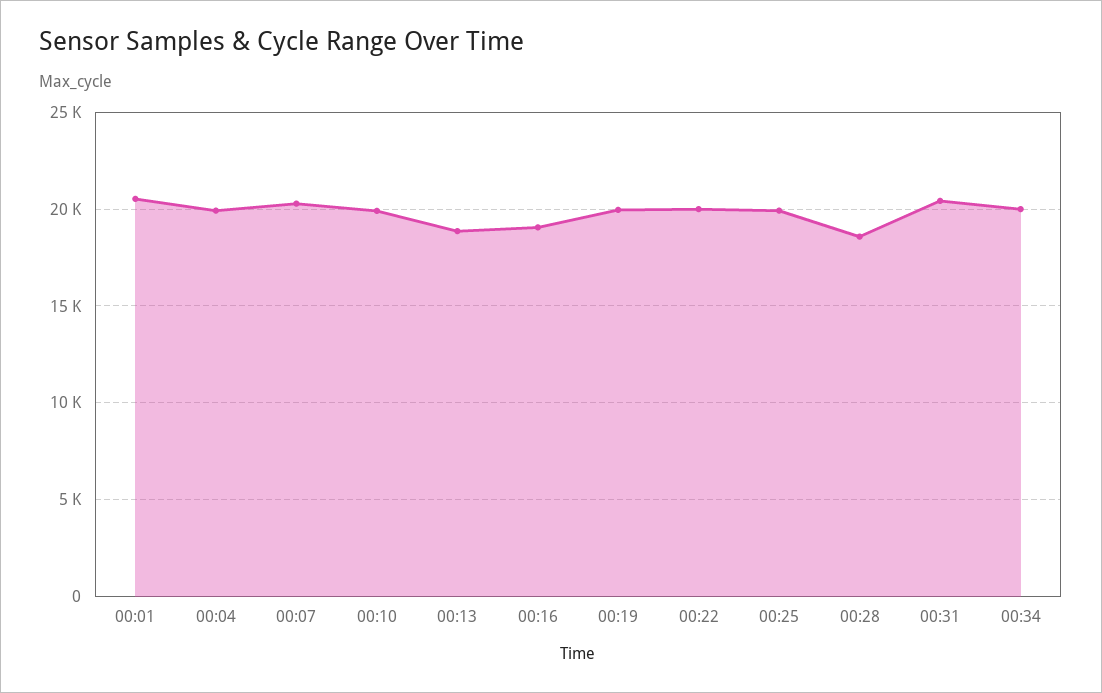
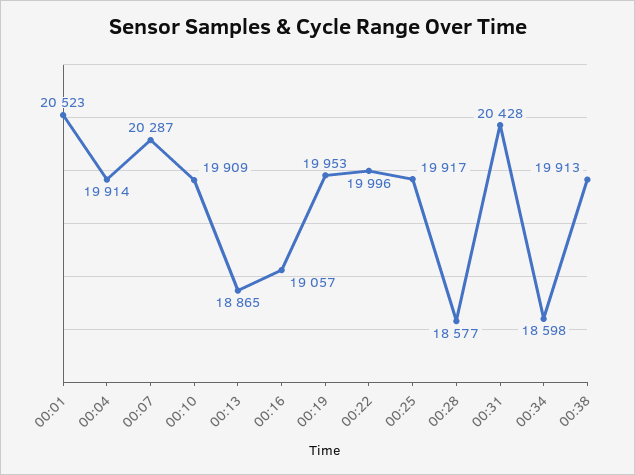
00:34: 20000 -> 18598
00:38: none -> 19913

